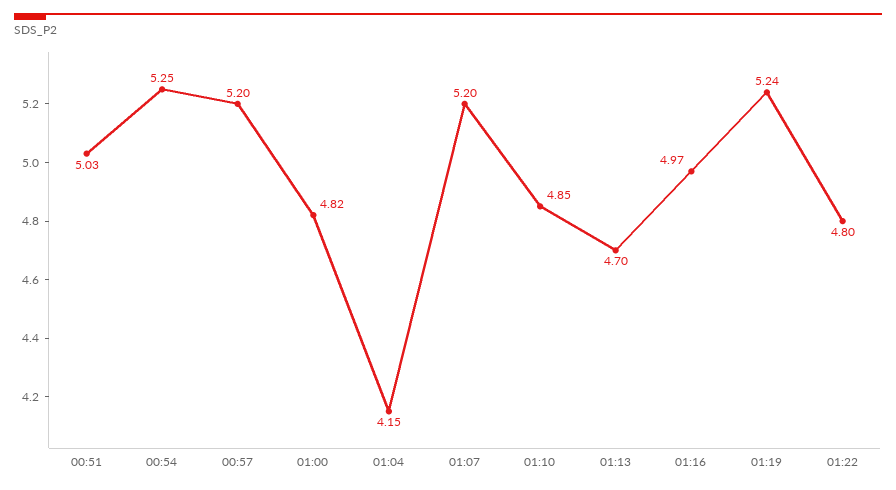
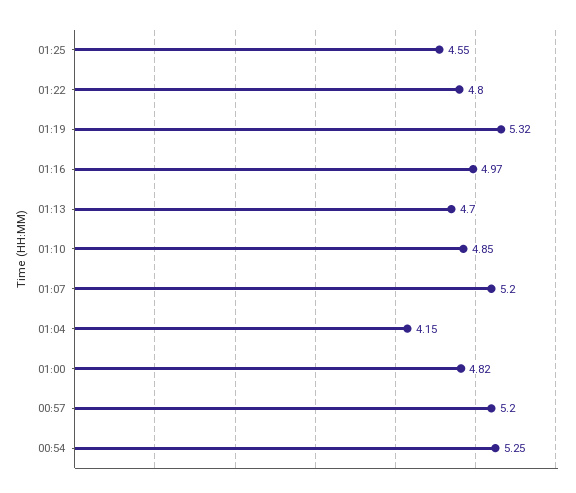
00:51: 5.03 -> none
01:19: 5.24 -> 5.32
01:25: none -> 4.55

